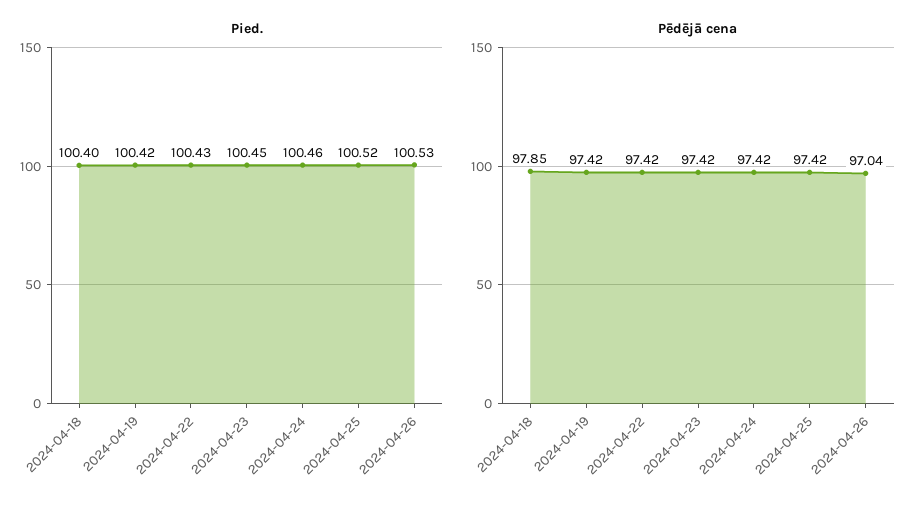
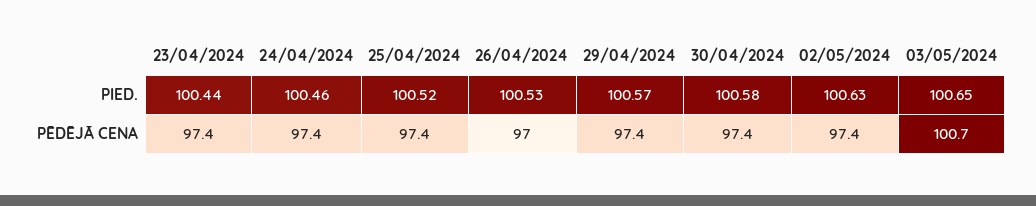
Pied., 2024-04-18: 100.4 -> none
Pied., 2024-04-19: 100.42 -> none
Pied., 2024-04-22: 100.43 -> none
Pied., 2024-04-23: 100.45 -> 100.44
Pēdējā cena, 2024-04-18: 97.85 -> none
Pēdējā cena, 2024-04-19: 97.42 -> none
Pēdējā cena, 2024-04-22: 97.42 -> none
Pied., 29/04/2024: none -> 100.57
Pied., 30/04/2024: none -> 100.58
Pied., 02/05/2024: none -> 100.63
Pied., 03/05/2024: none -> 100.65
Pēdējā cena, 29/04/2024: none -> 97.4
Pēdējā cena, 30/04/2024: none -> 97.4
Pēdējā cena, 02/05/2024: none -> 97.4
Pēdējā cena, 03/05/2024: none -> 100.7

